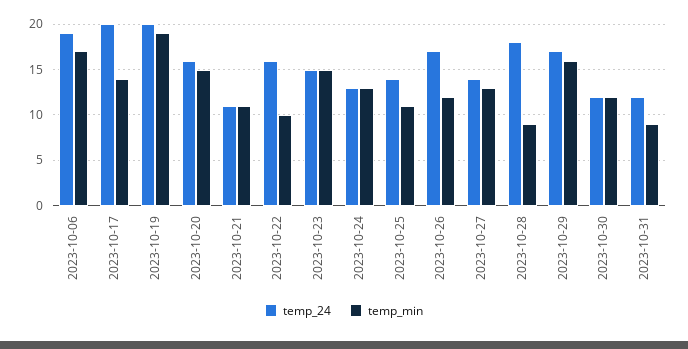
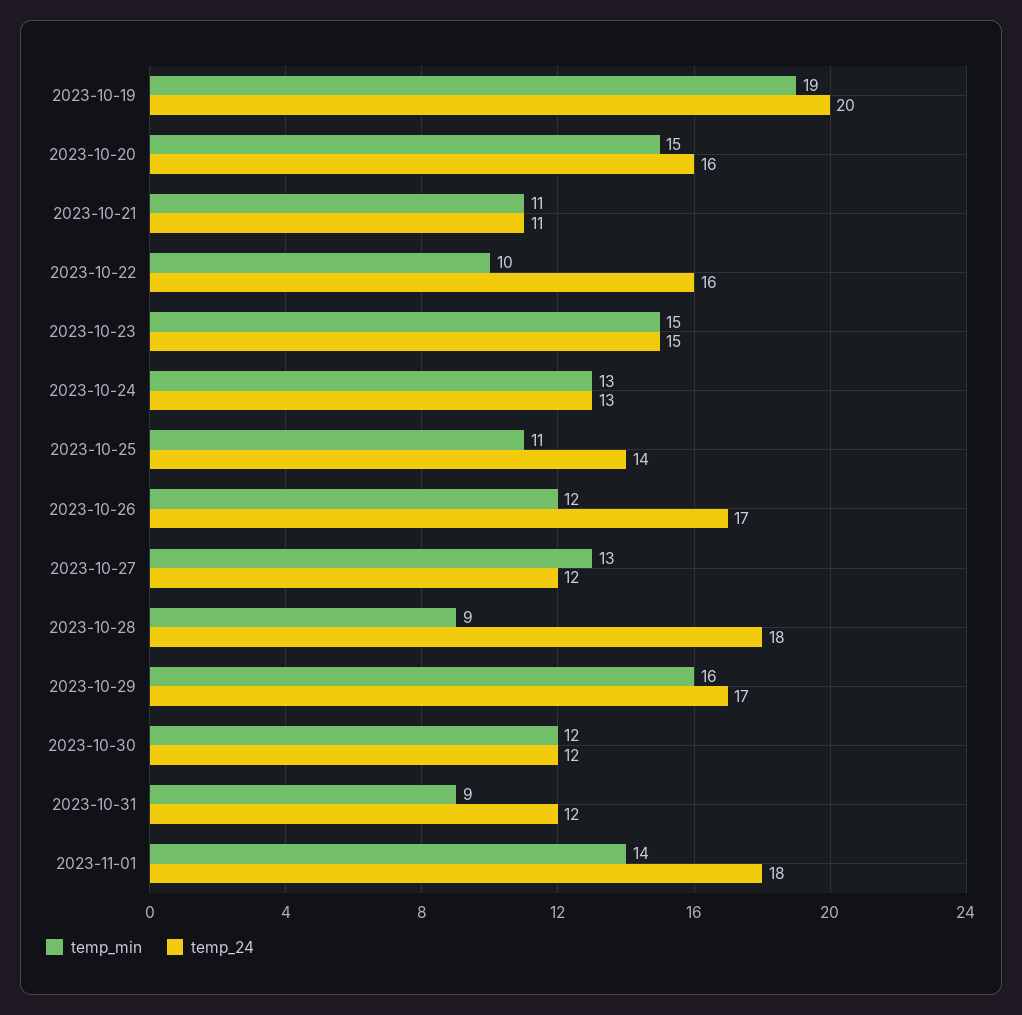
temp_24, 2023-10-06: 19 -> none
temp_min, 2023-10-06: 17 -> none
temp_24, 2023-10-17: 20 -> none
temp_min, 2023-10-17: 14 -> none
temp_24, 2023-10-27: 14 -> 12
temp_min, 2023-11-01: none -> 14
temp_24, 2023-11-01: none -> 18

